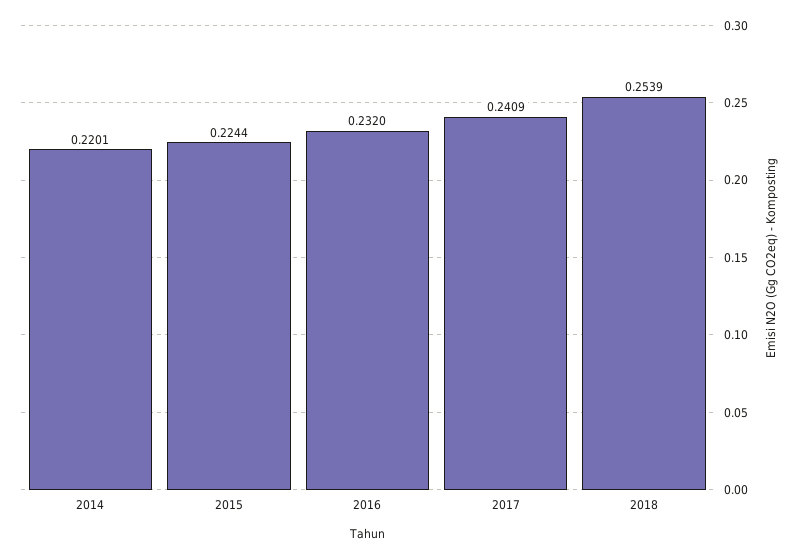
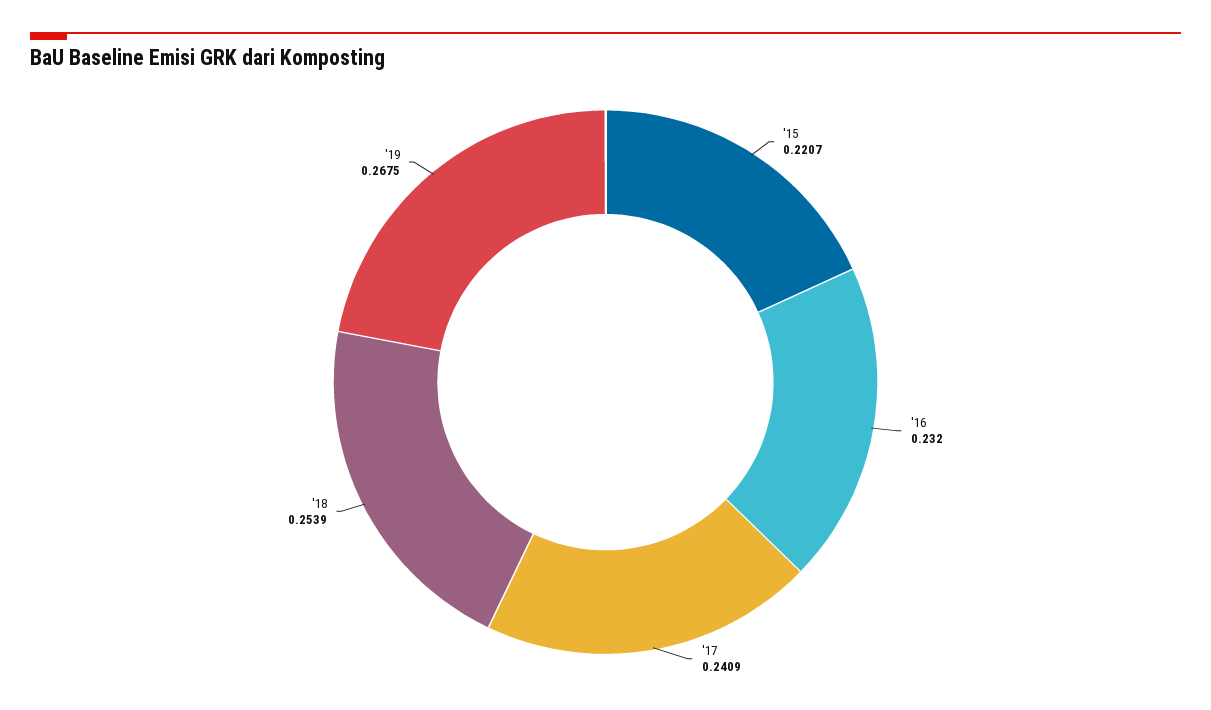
2014: 0.2201 -> none
2015: 0.2244 -> 0.2207
'19: none -> 0.2675

